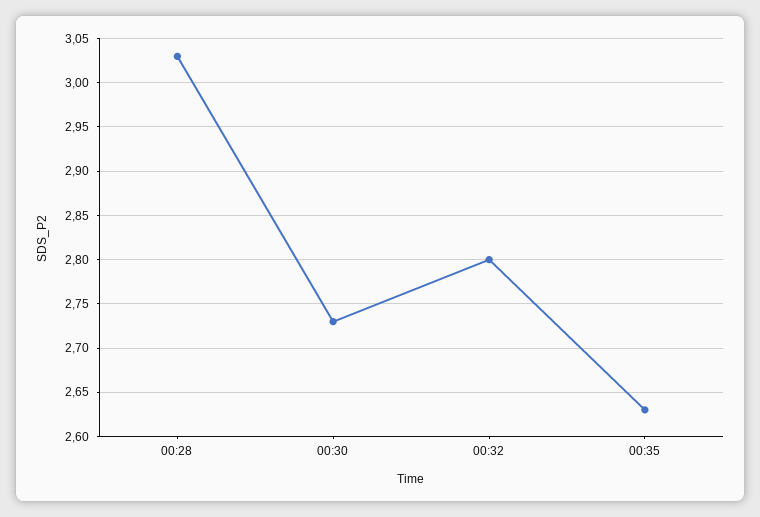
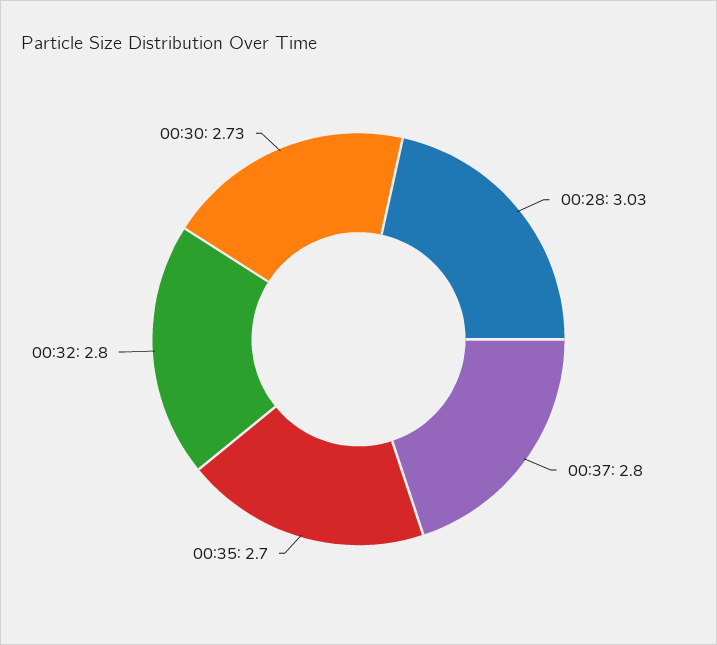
00:35: 2.63 -> 2.7
00:37: none -> 2.8

